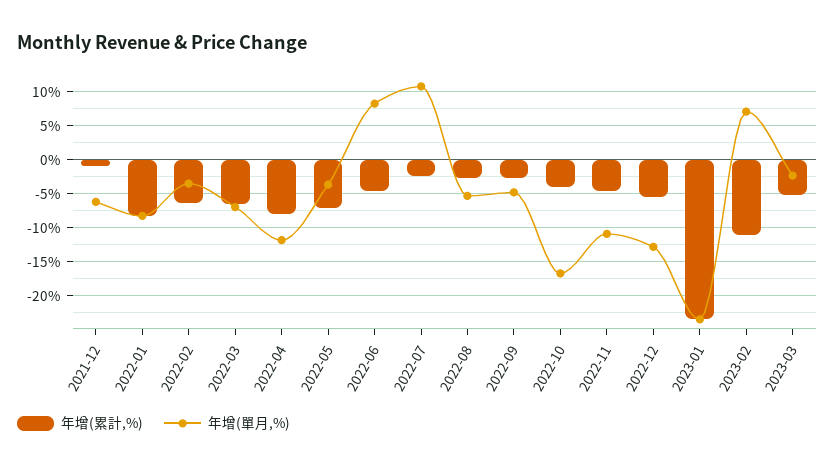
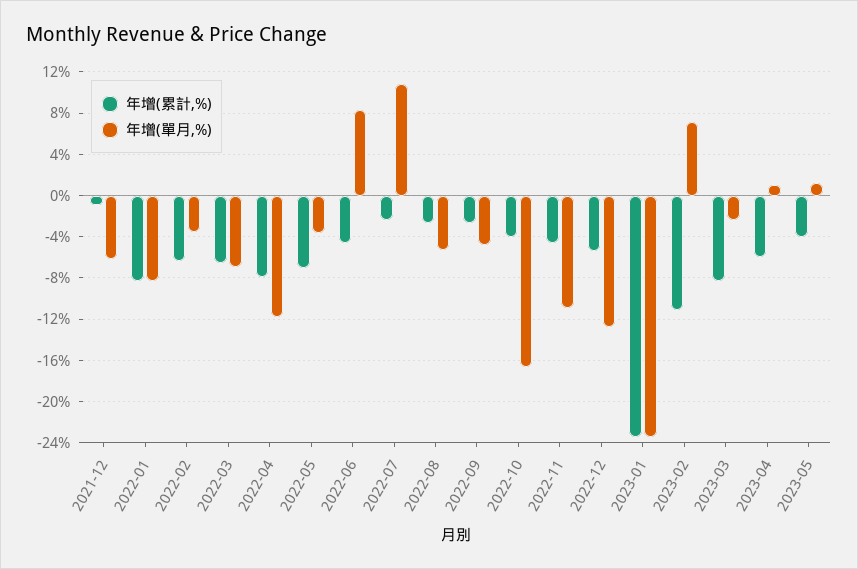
年增(累計,%), 2023-03: -5 -> -8
年增(累計,%), 2023-04: none -> -6
年增(單月,%), 2023-04: none -> 1
年增(累計,%), 2023-05: none -> -4
年增(單月,%), 2023-05: none -> 1

